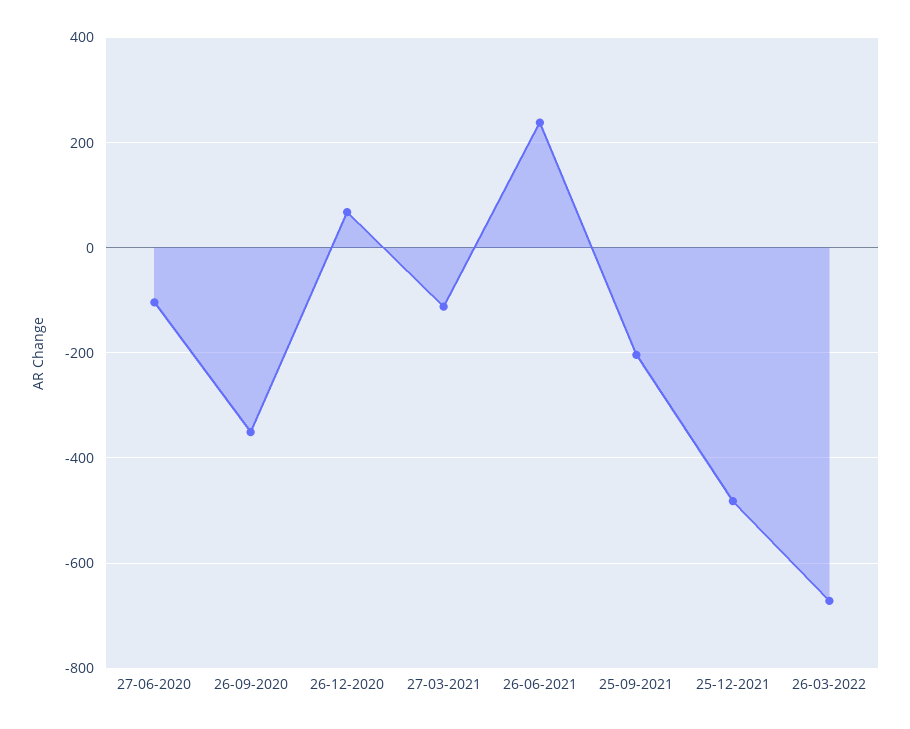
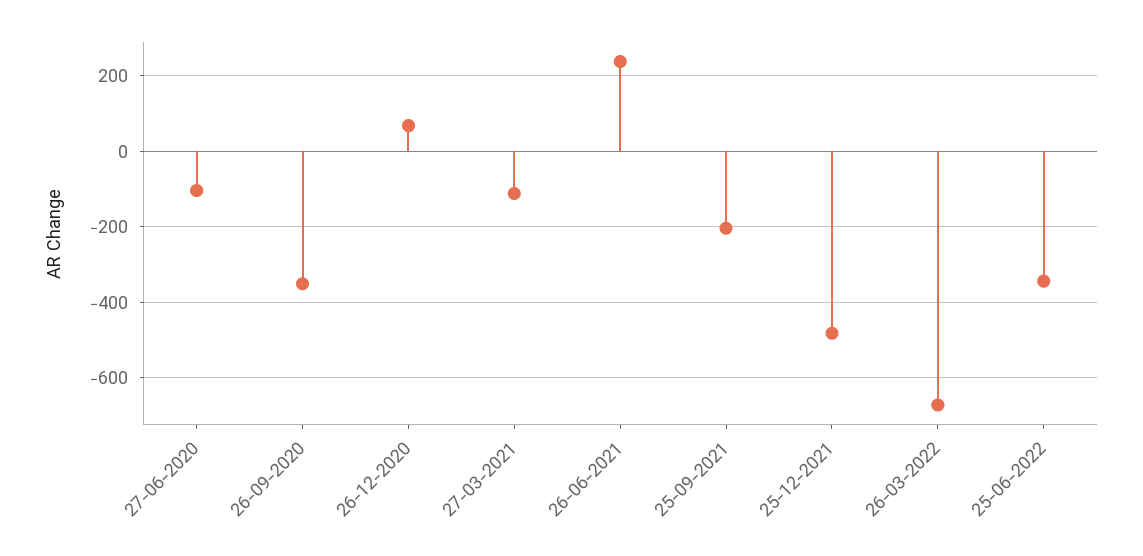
25-06-2022: none -> -340

